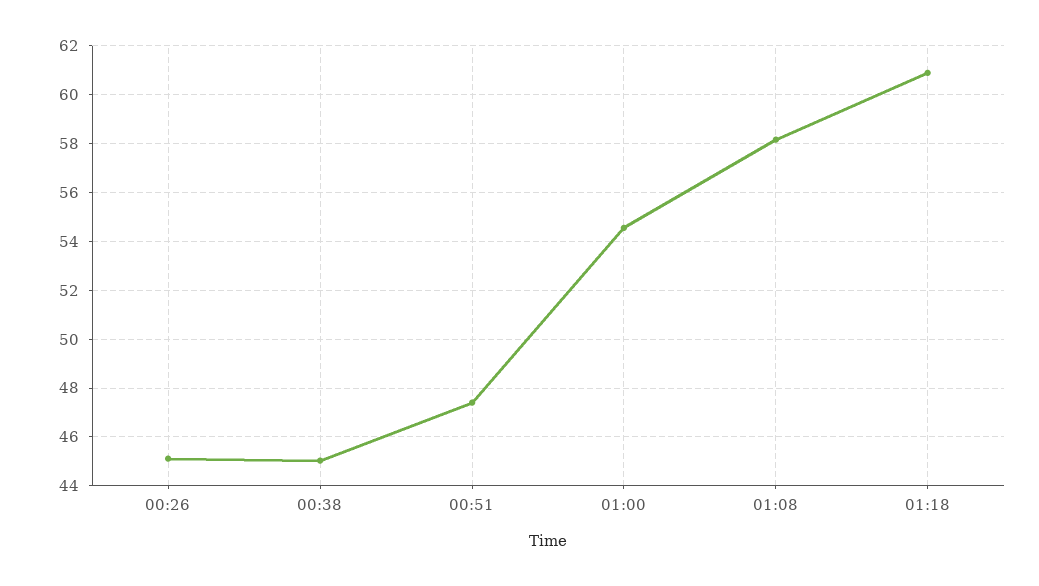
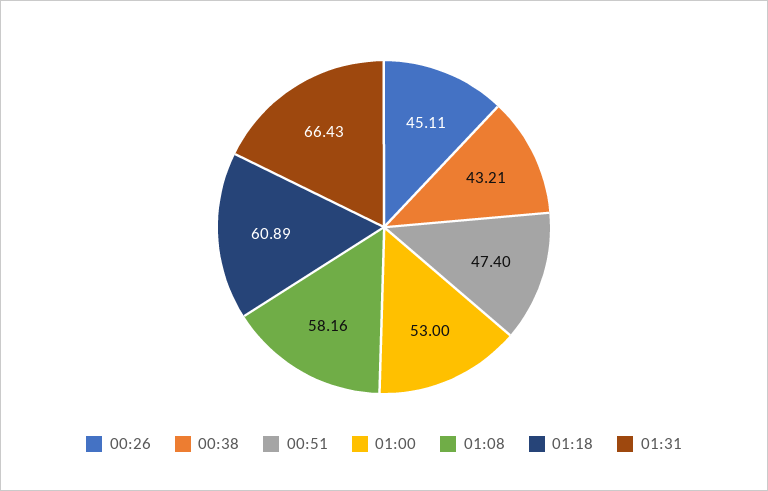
00:38: 45 -> 43.21
01:00: 54.5 -> 53
01:31: none -> 66.43

